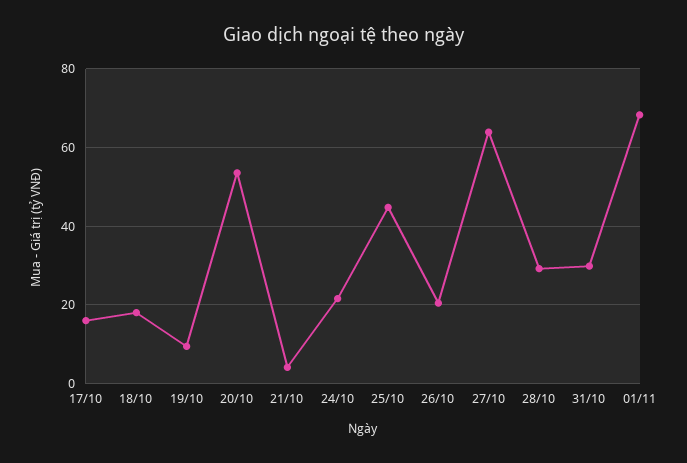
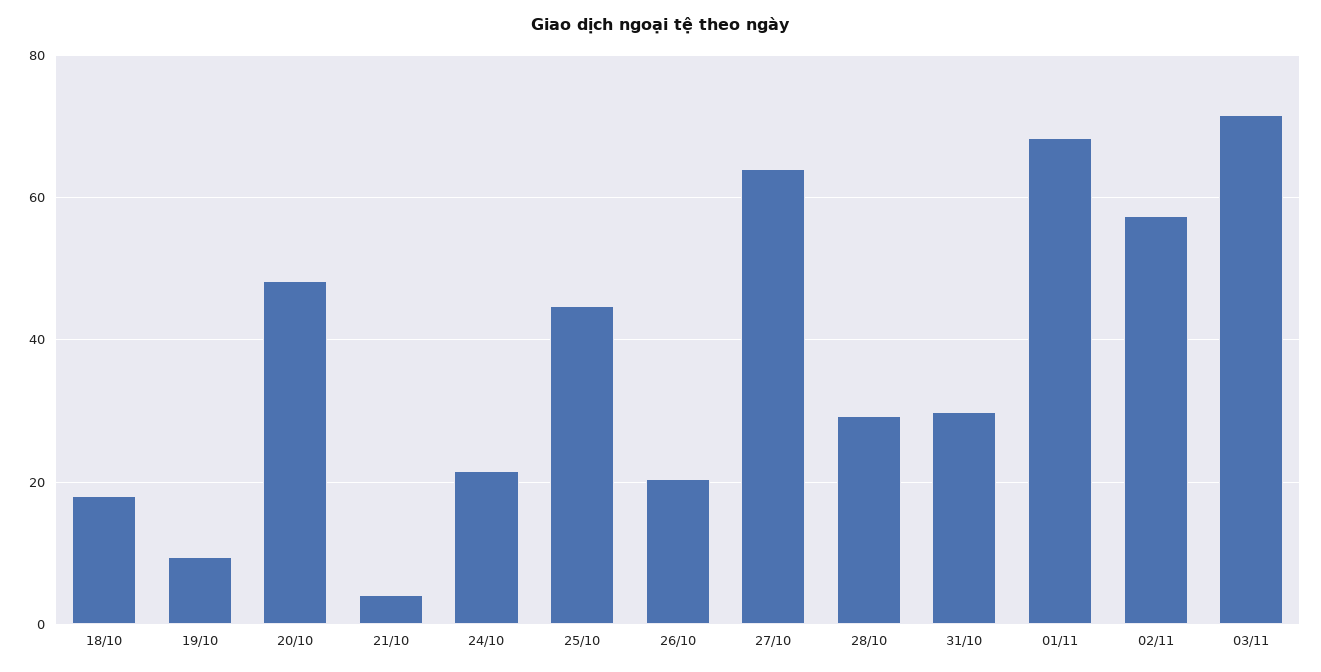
17/10: 16 -> none
20/10: 54 -> 48
02/11: none -> 58
03/11: none -> 72

